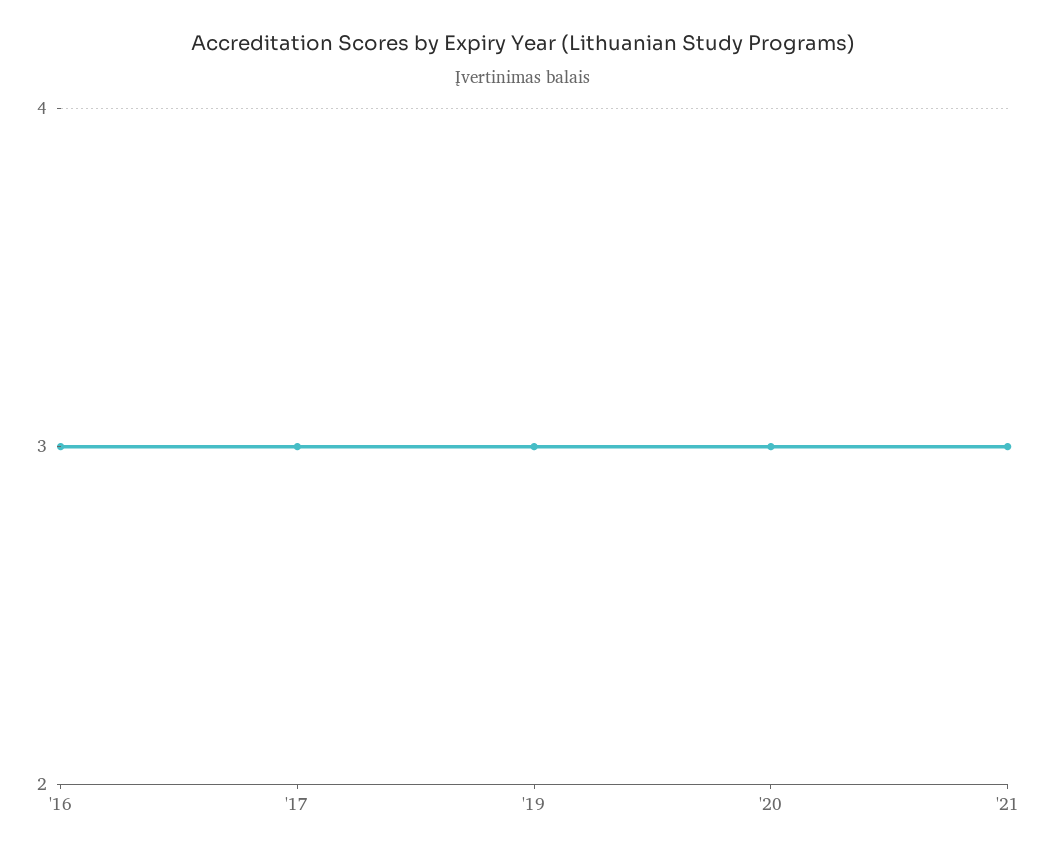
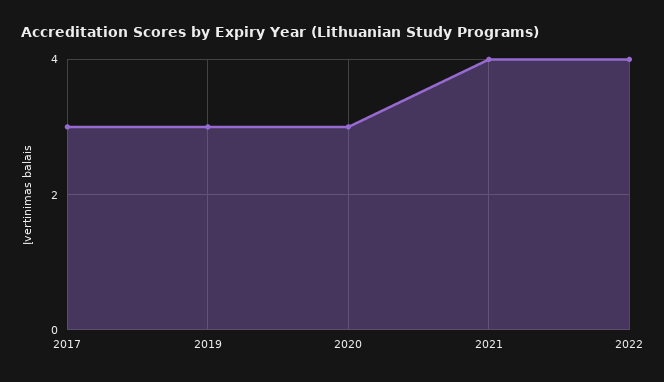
'16: 3 -> none
'21: 3 -> 4
2022: none -> 4

